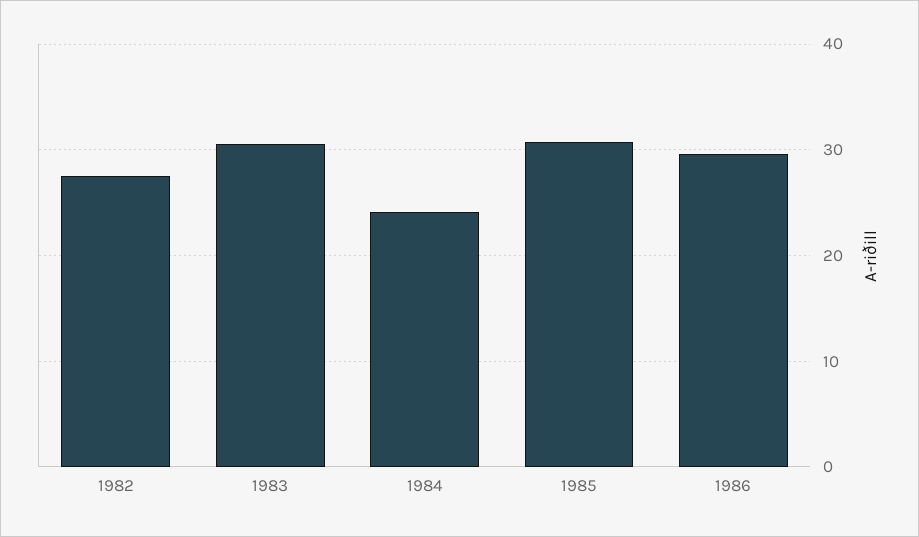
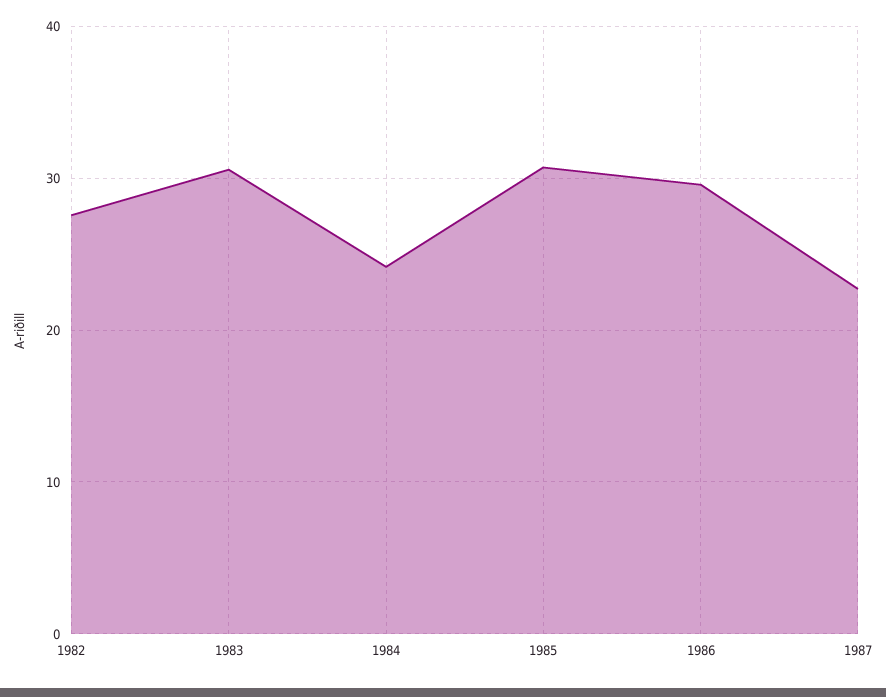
1987: none -> 23

